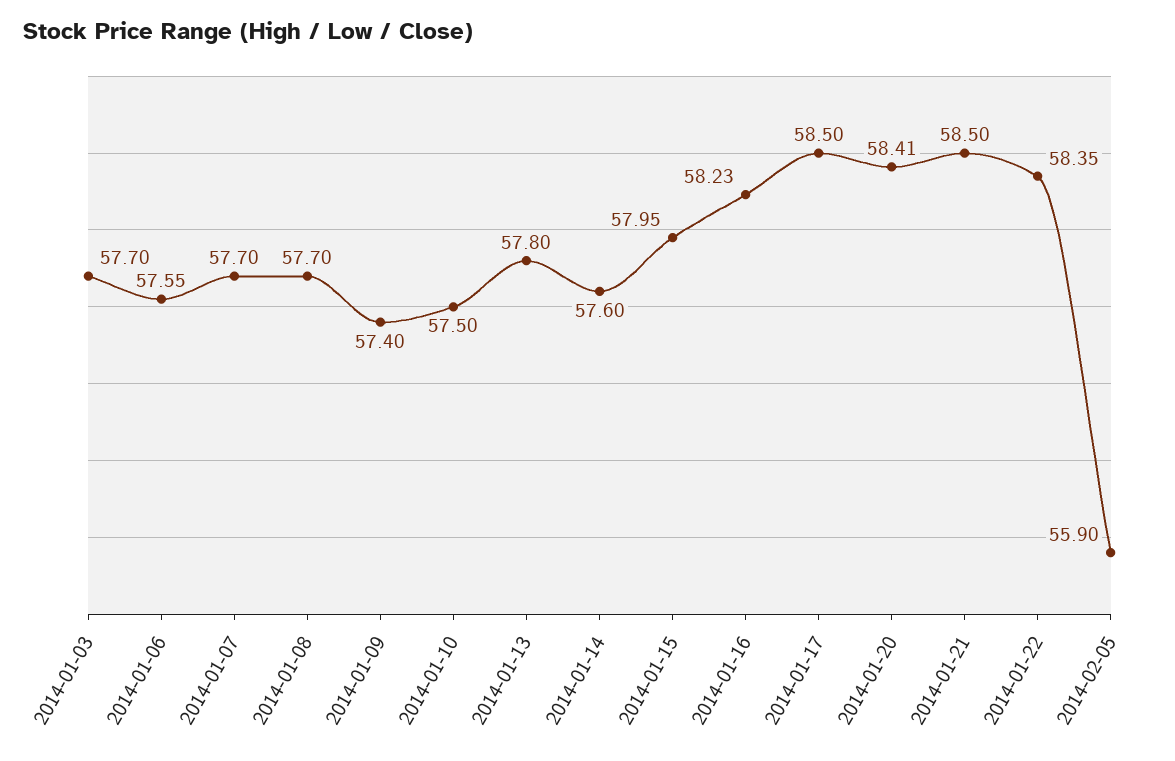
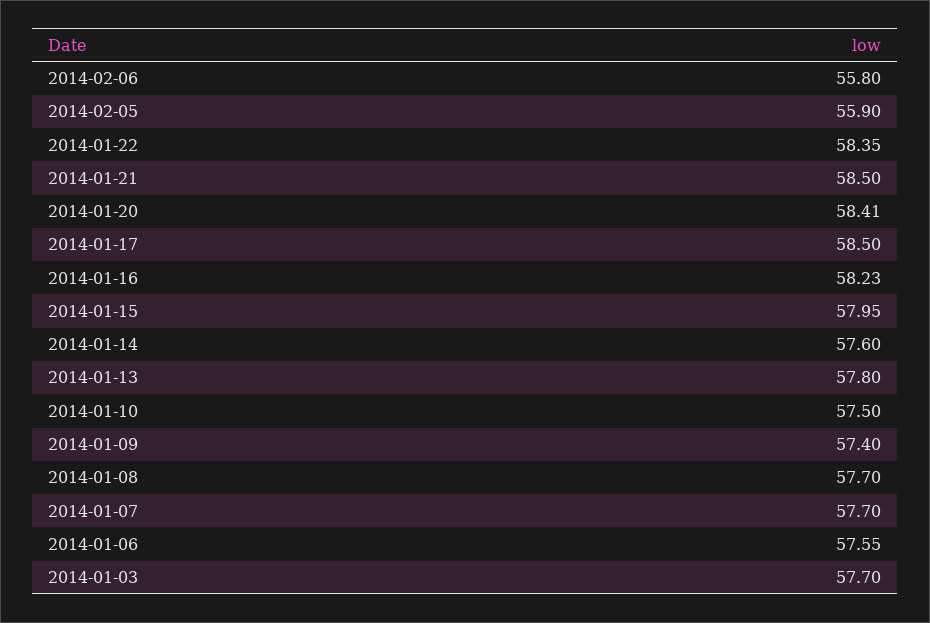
2014-02-06: none -> 55.8

